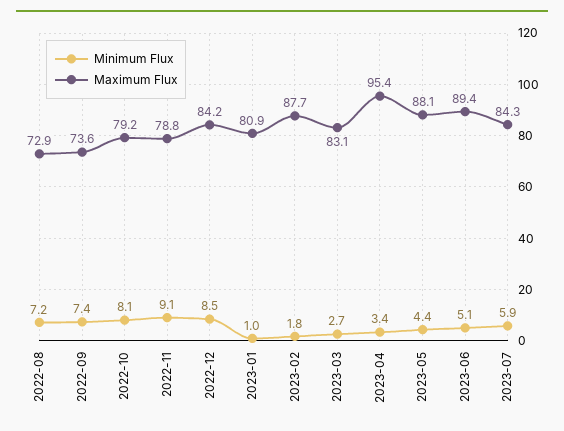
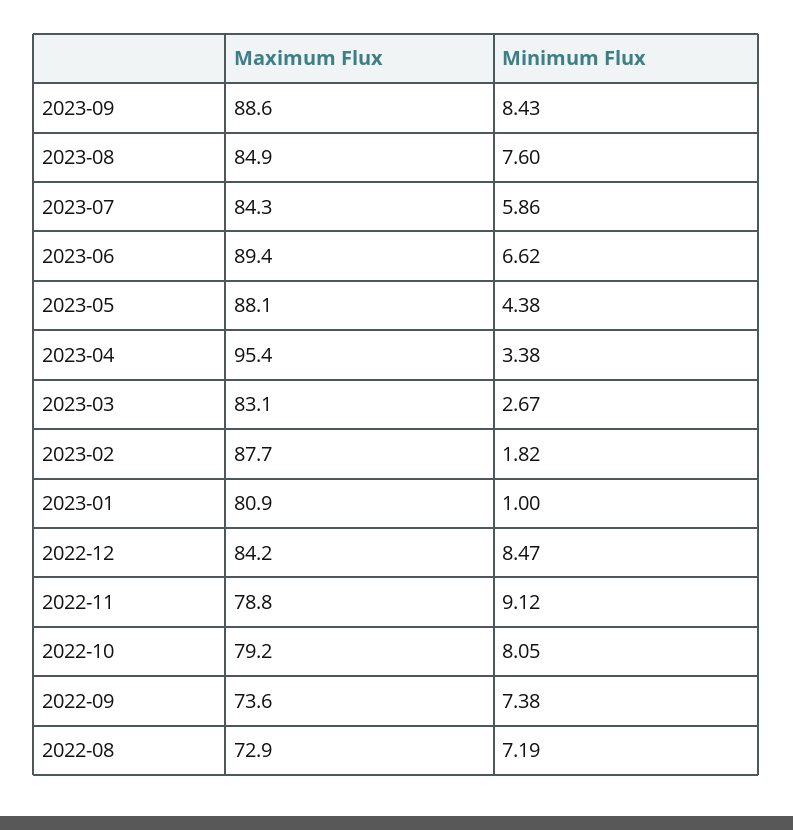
Minimum Flux, 2023-06: 5.1 -> 6.62
Maximum Flux, 2023-09: none -> 88.6
Minimum Flux, 2023-09: none -> 8.43
Maximum Flux, 2023-08: none -> 84.9
Minimum Flux, 2023-08: none -> 7.6

